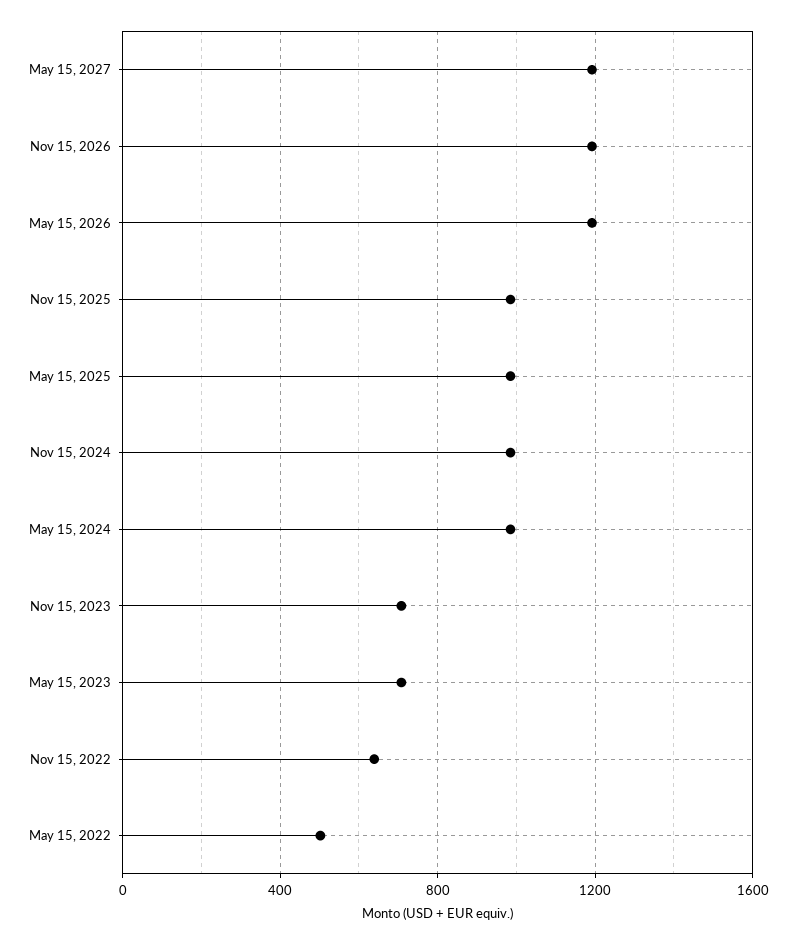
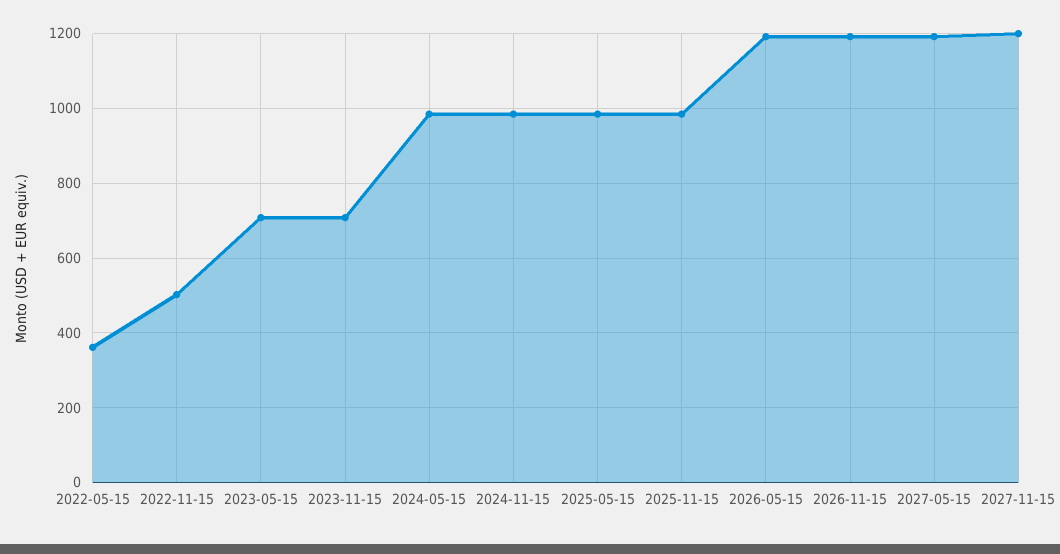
Nov 15, 2022: 650 -> 500
May 15, 2022: 500 -> 360
2027-11-15: none -> 1200

